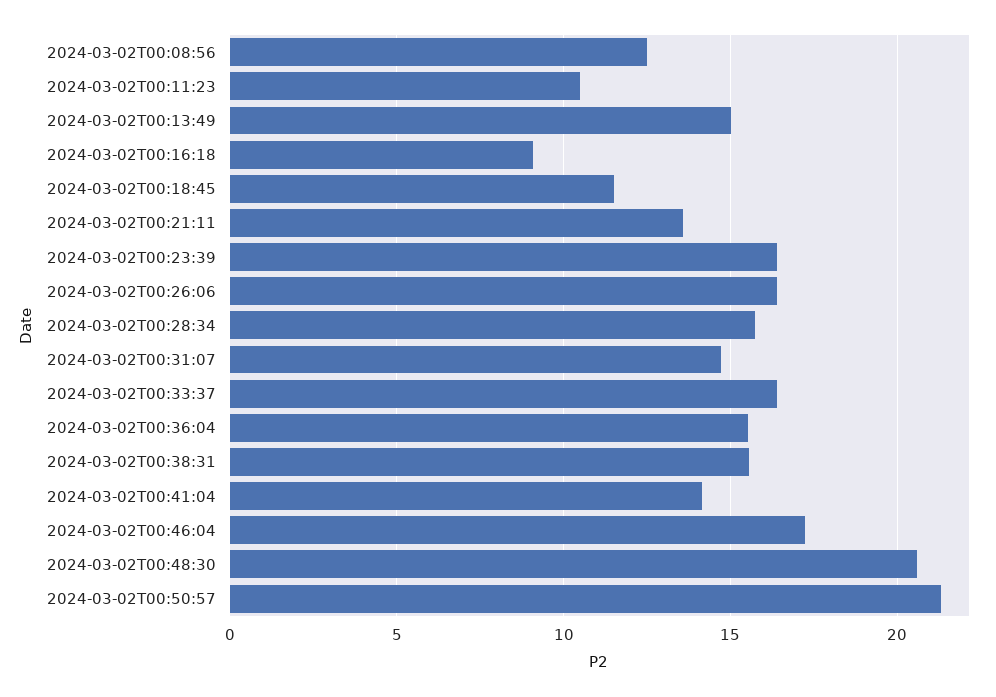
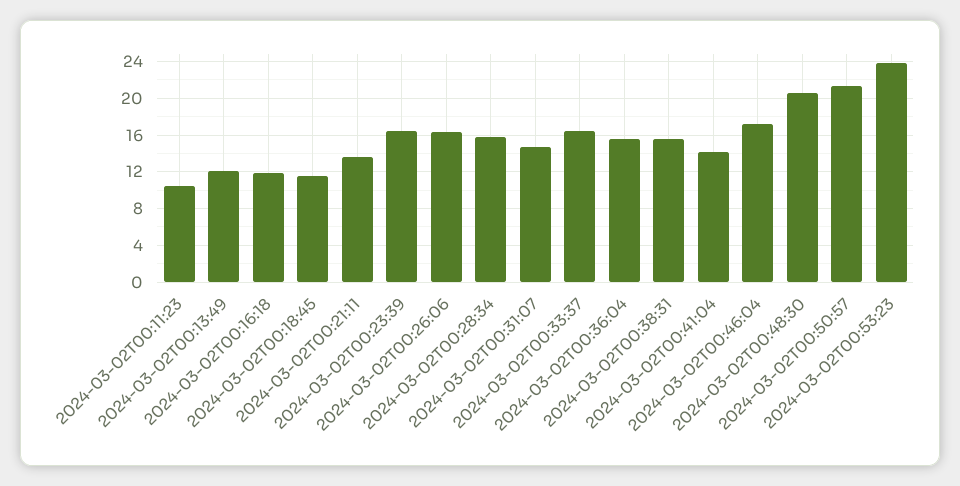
2024-03-02T00:08:56: 12.5 -> none
2024-03-02T00:13:49: 15 -> 12
2024-03-02T00:16:18: 9 -> 12
2024-03-02T00:53:23: none -> 24

